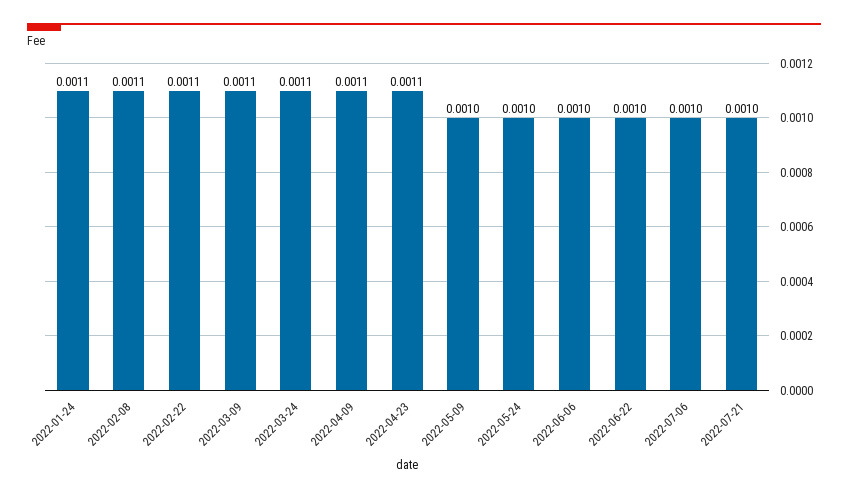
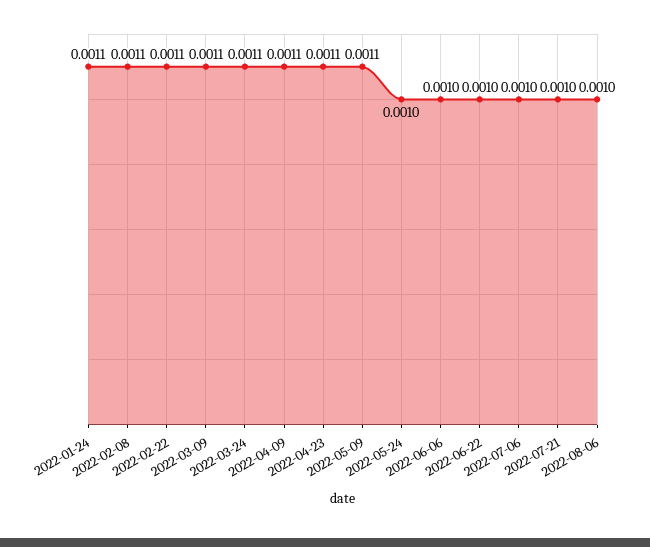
2022-05-09: 0.001 -> 0.0011
2022-08-06: none -> 0.001

